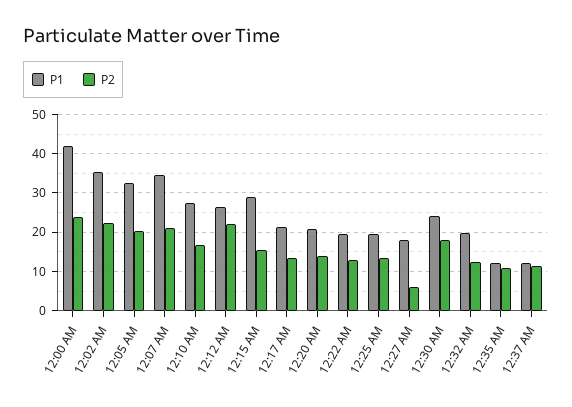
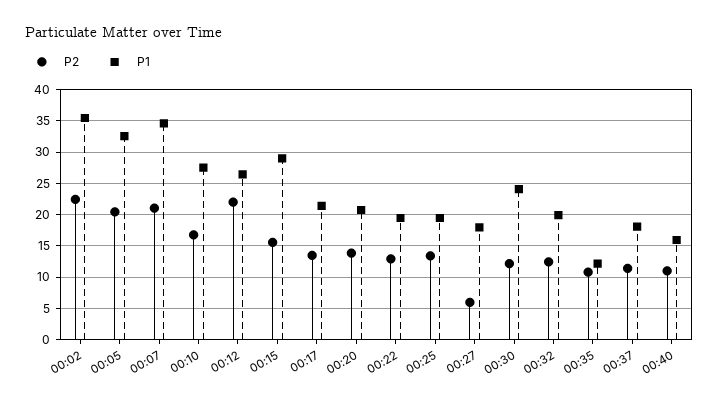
P1, 12:00 AM: 42 -> none
P2, 12:00 AM: 24 -> none
P2, 12:30 AM: 18 -> 12
P1, 12:37 AM: 12 -> 18
P2, 00:40: none -> 11
P1, 00:40: none -> 16

